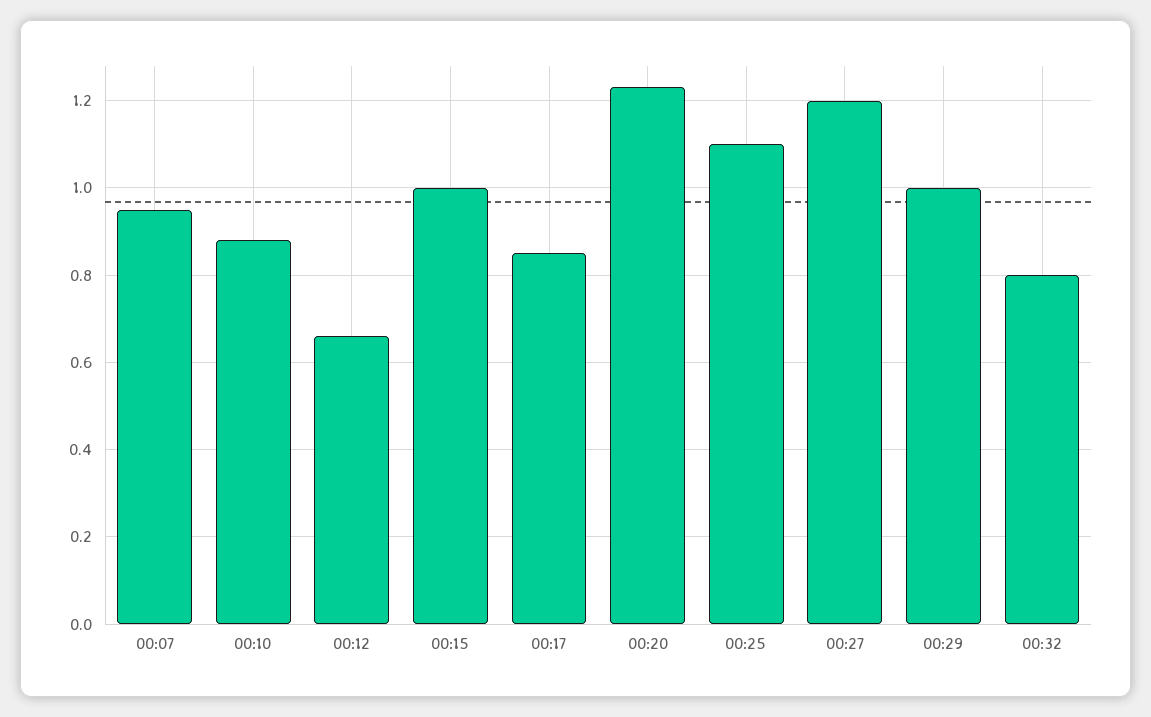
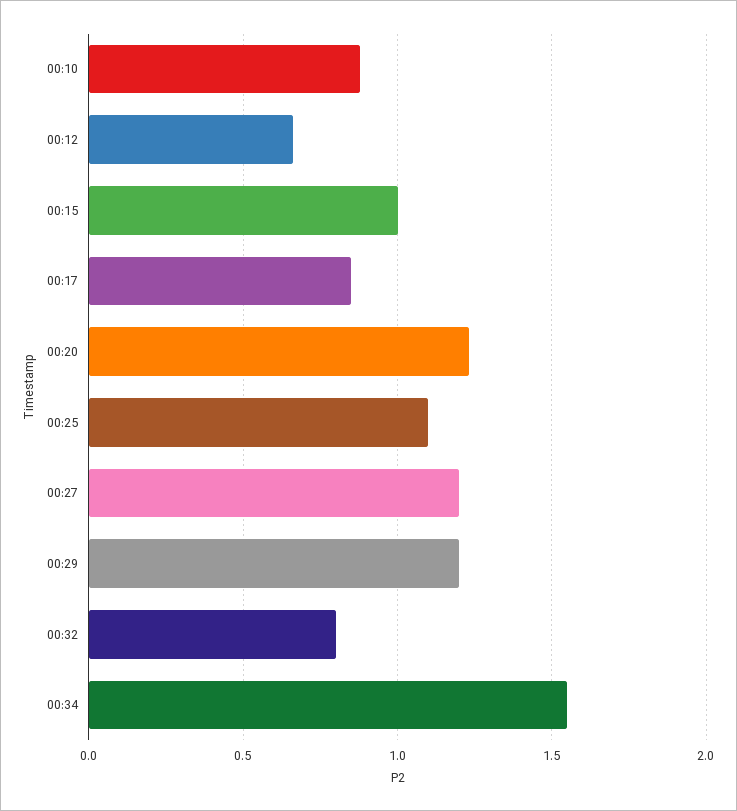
00:07: 0.95 -> none
00:29: 1 -> 1.2
00:34: none -> 1.55

